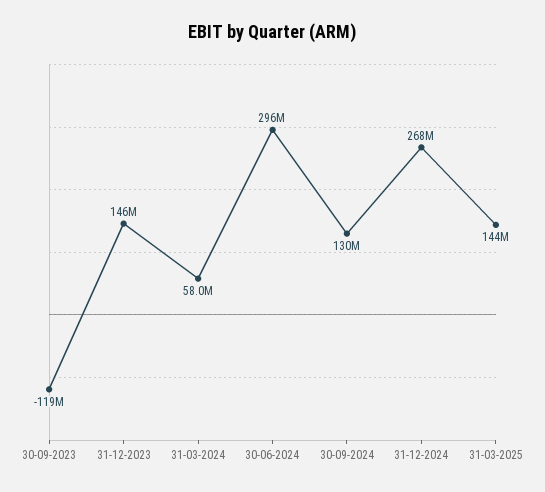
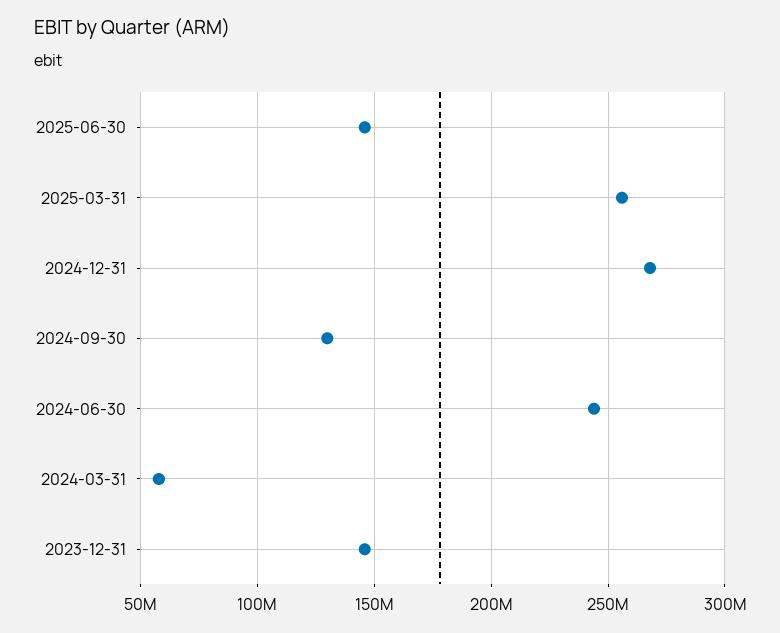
30-09-2023: -119000000 -> none
30-06-2024: 296000000 -> 245000000
31-03-2025: 144000000 -> 255000000
2025-06-30: none -> 145000000

